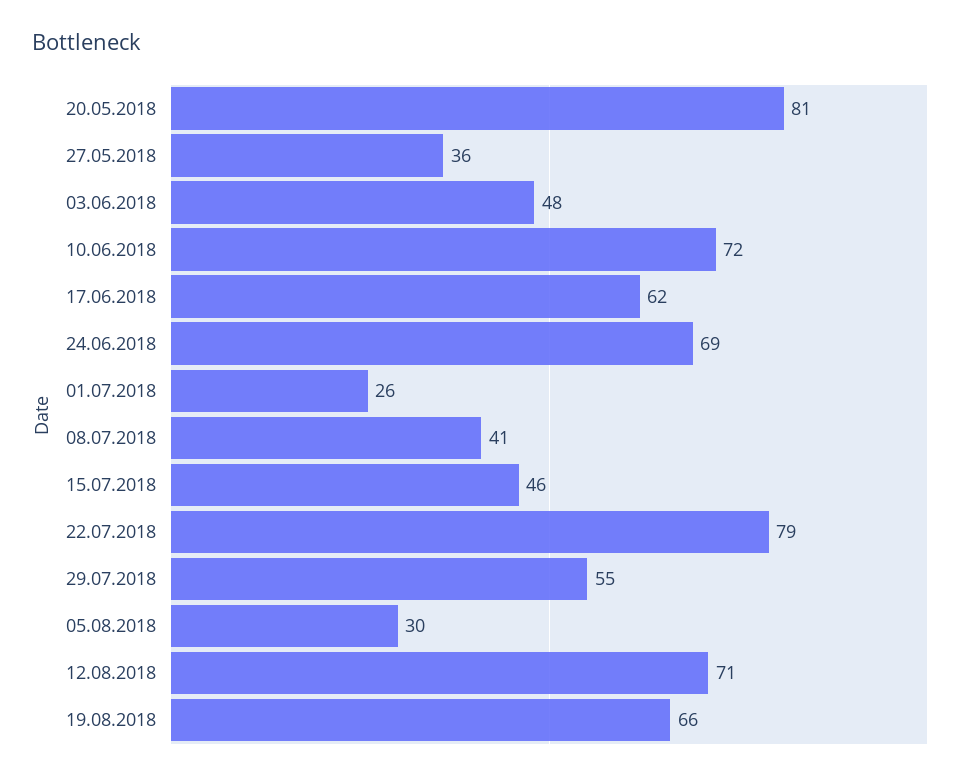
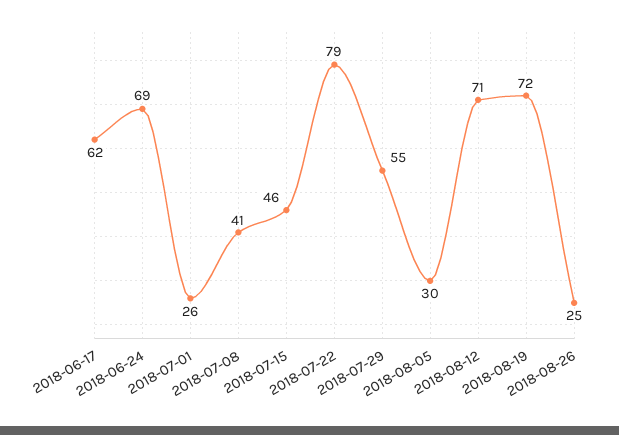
20.05.2018: 81 -> none
27.05.2018: 36 -> none
03.06.2018: 48 -> none
10.06.2018: 72 -> none
19.08.2018: 66 -> 72
2018-08-26: none -> 25

